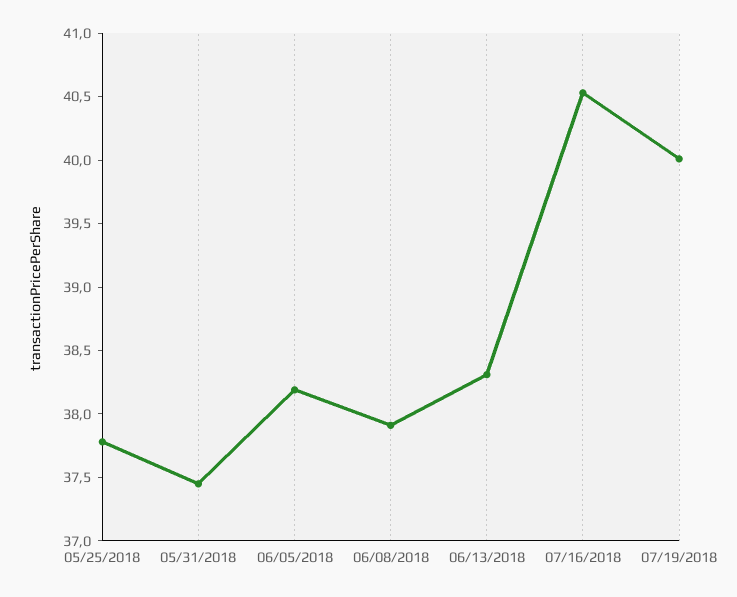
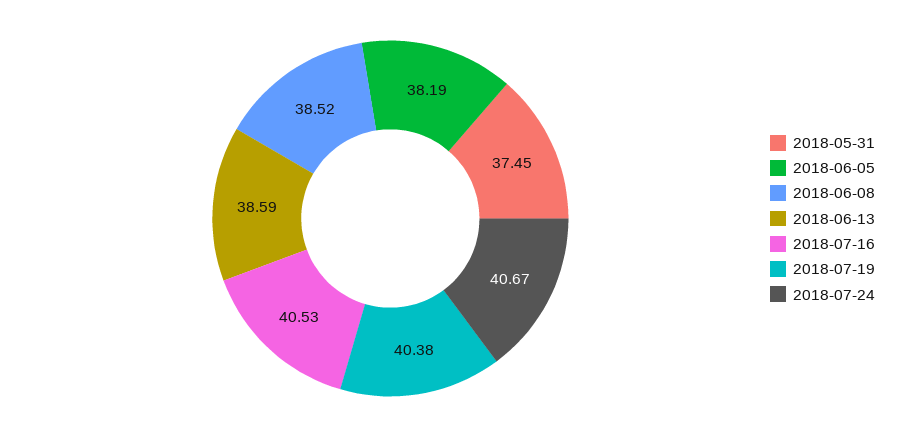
05/25/2018: 37.8 -> none
06/08/2018: 37.9 -> 38.52
06/13/2018: 38.3 -> 38.59
07/19/2018: 40 -> 40.38
2018-07-24: none -> 40.67

